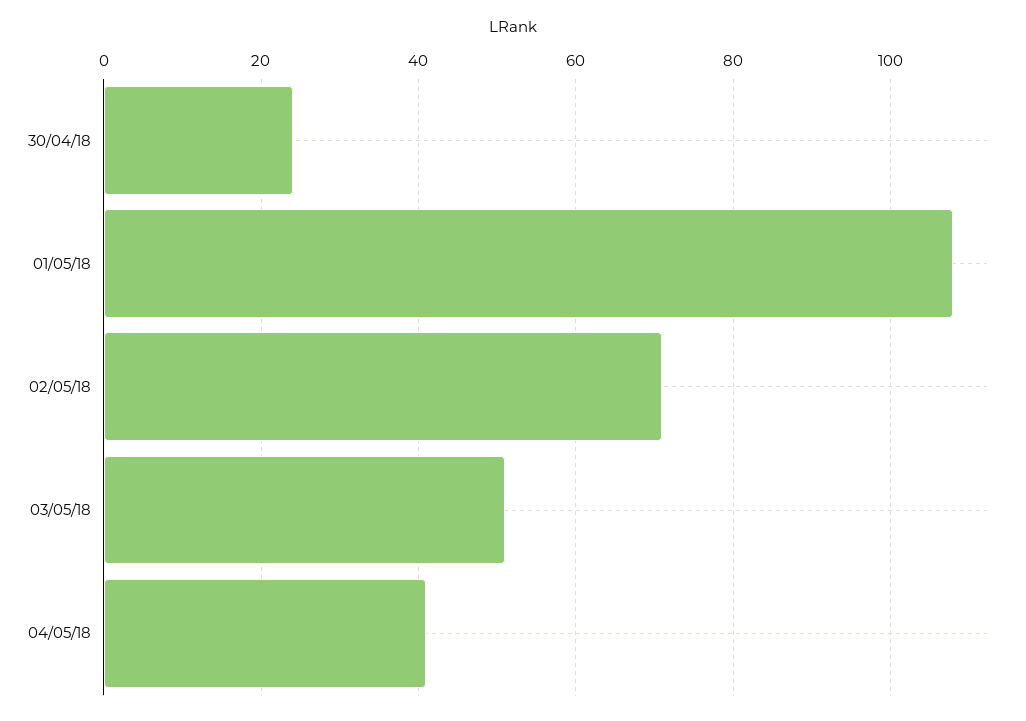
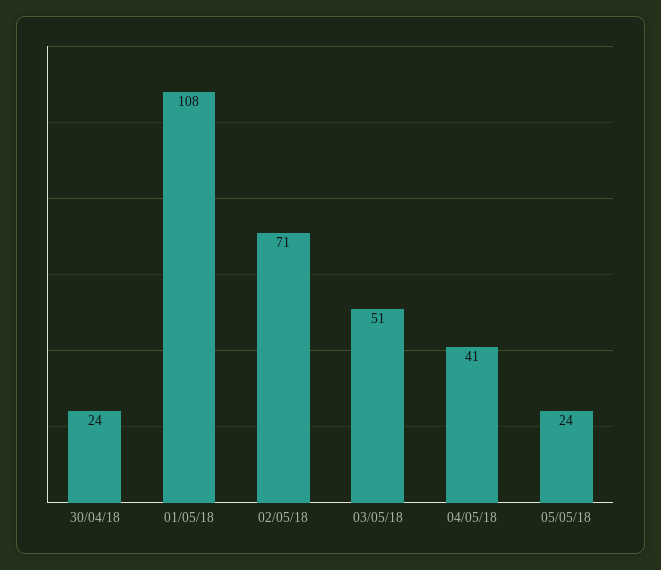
05/05/18: none -> 24

